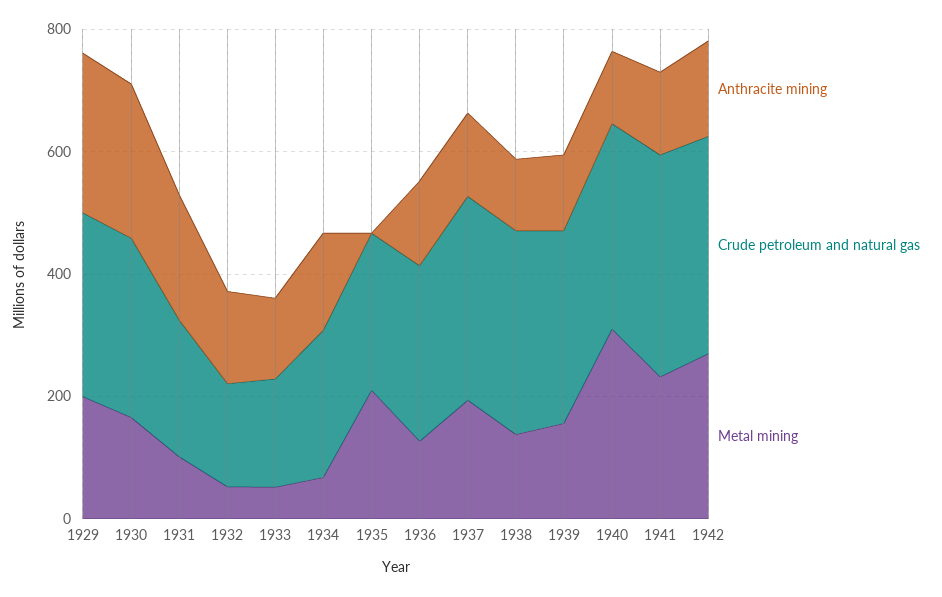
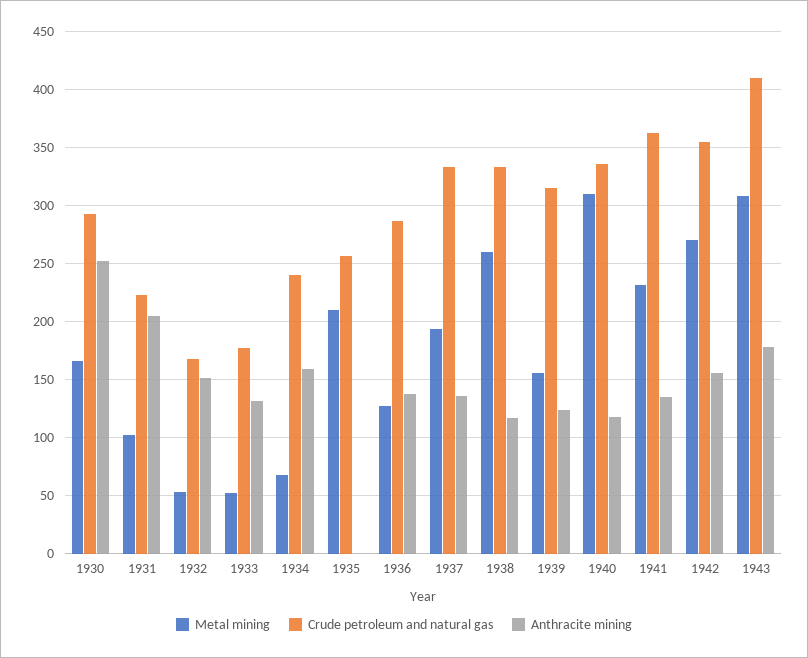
Anthracite mining, 1929: 250 -> none
Crude petroleum and natural gas, 1929: 300 -> none
Metal mining, 1929: 200 -> none
Metal mining, 1938: 150 -> 260
Metal mining, 1943: none -> 310
Crude petroleum and natural gas, 1943: none -> 410
Anthracite mining, 1943: none -> 180

